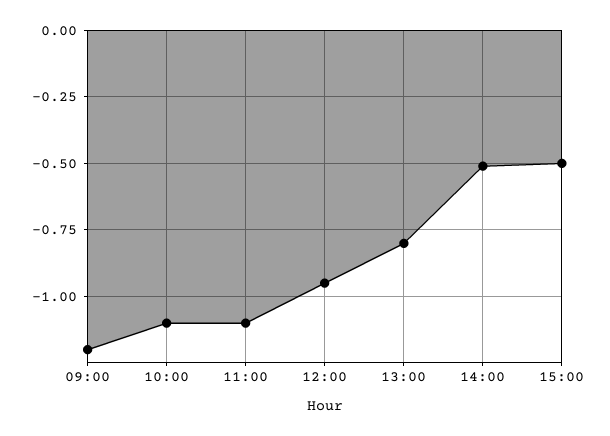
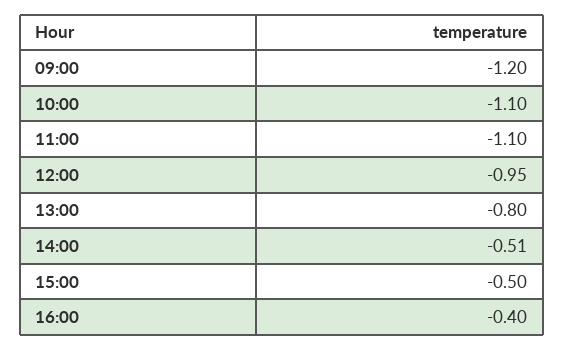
16:00: none -> -0.4

